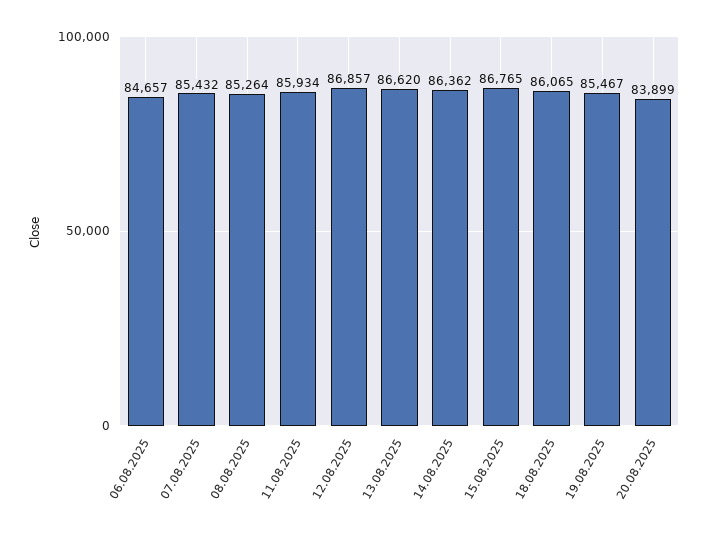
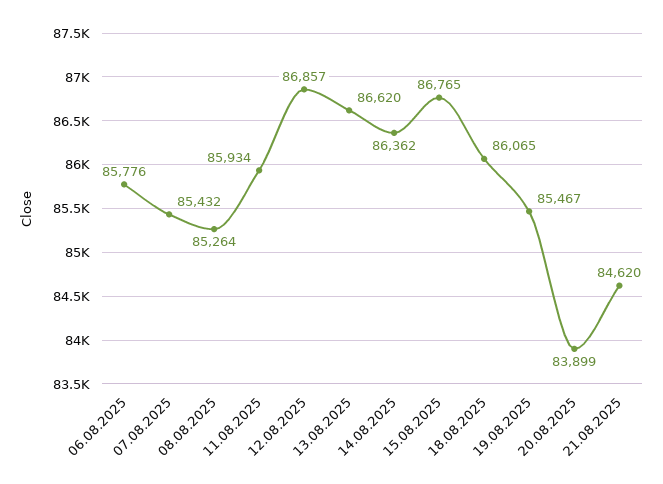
06.08.2025: 84657 -> 85776
21.08.2025: none -> 84620

